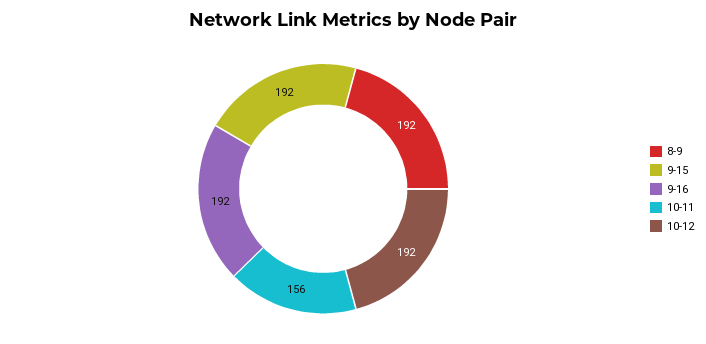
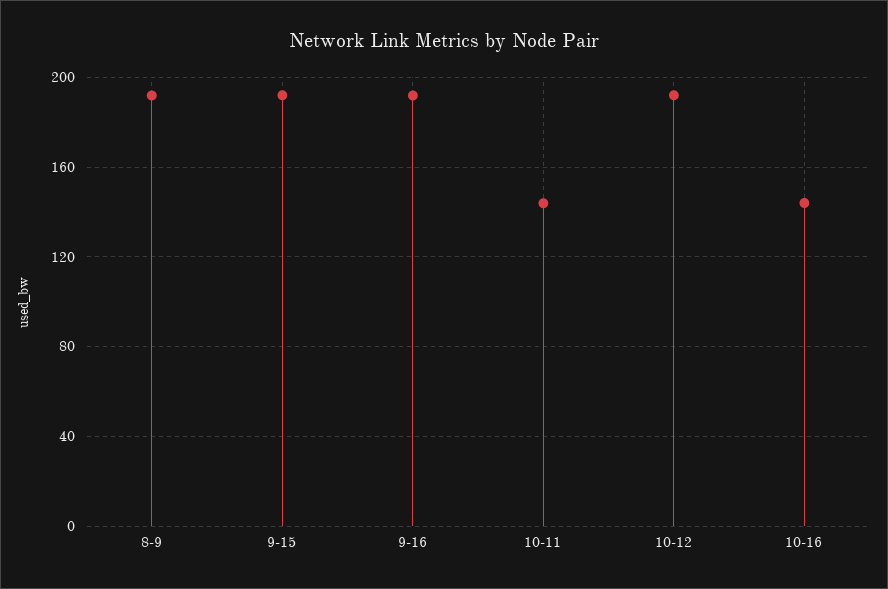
10-11: 156 -> 145
10-16: none -> 145

